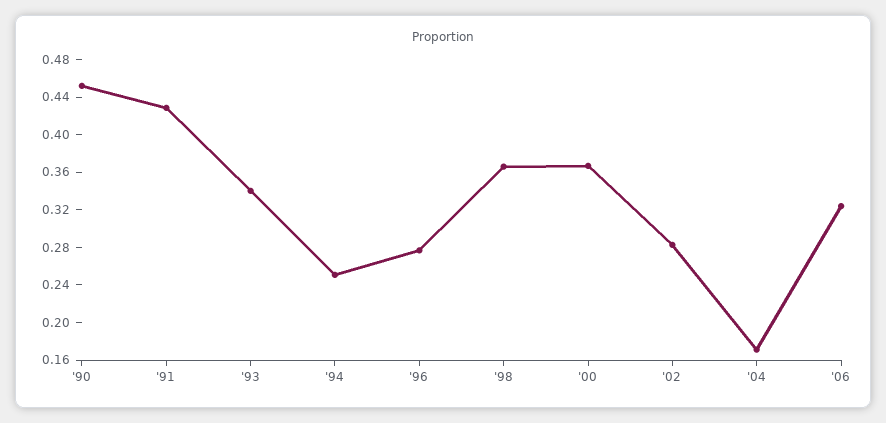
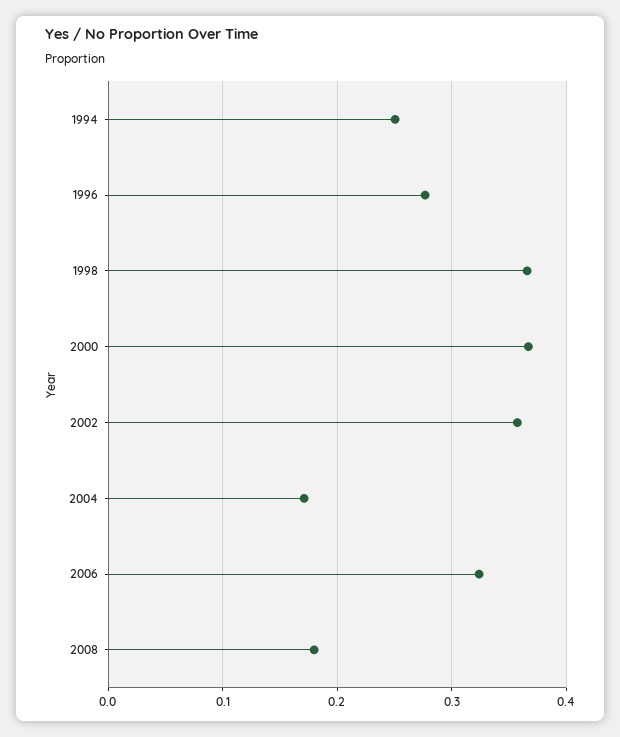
'90: 0.45 -> none
'91: 0.43 -> none
'93: 0.34 -> none
'02: 0.28 -> 0.36
2008: none -> 0.18

